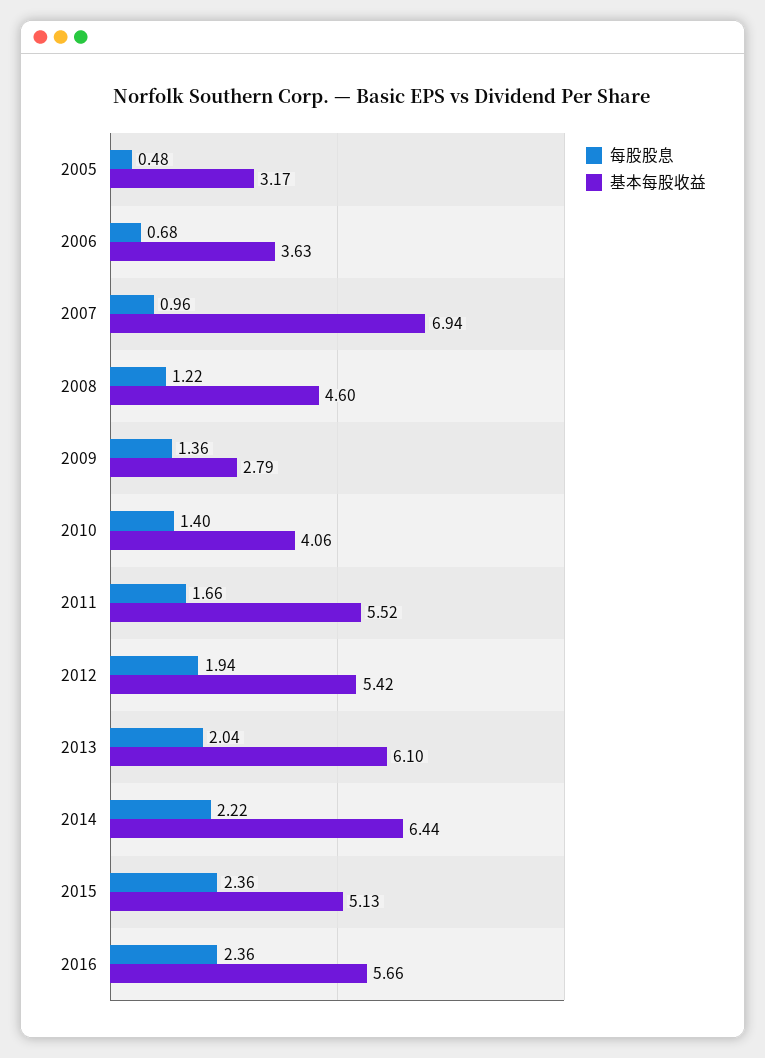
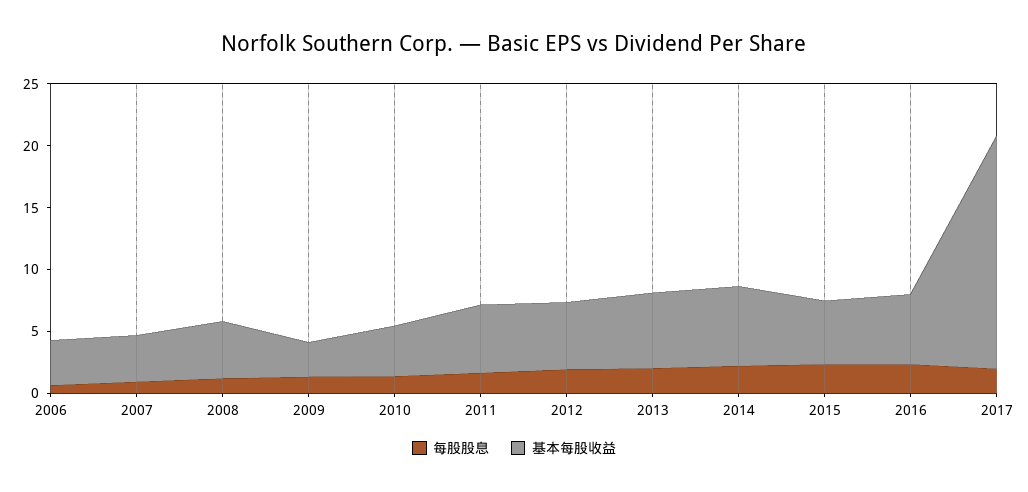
每股股息, 2005: 0.48 -> none
基本每股收益, 2005: 3.17 -> none
基本每股收益, 2007: 6.94 -> 4
每股股息, 2017: none -> 2
基本每股收益, 2017: none -> 19

